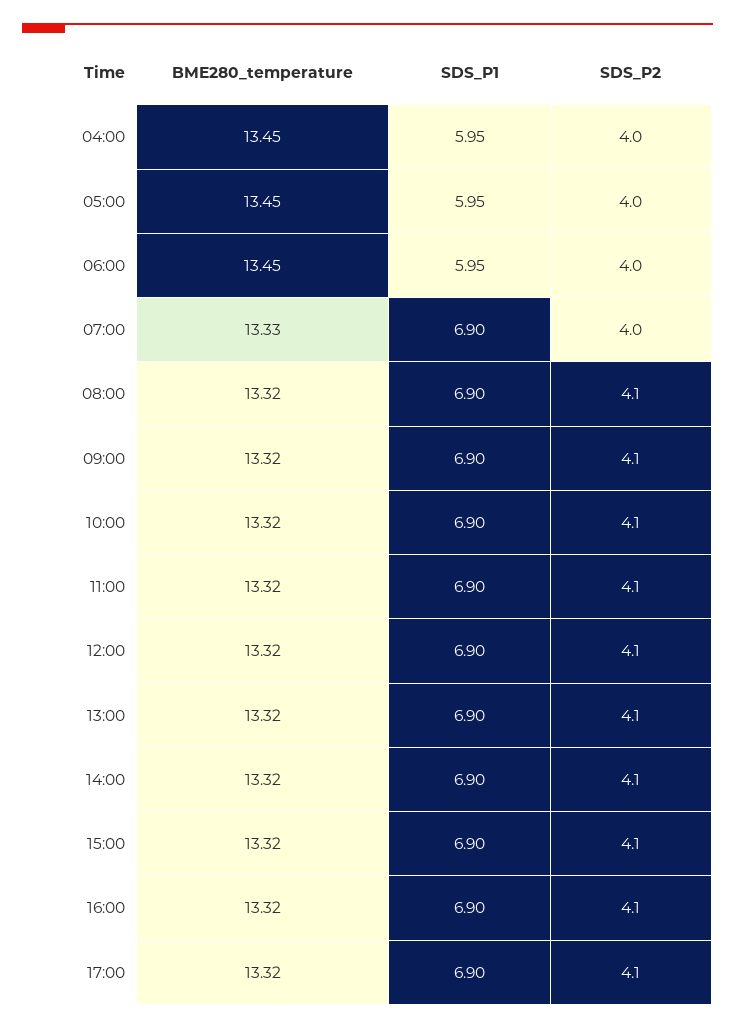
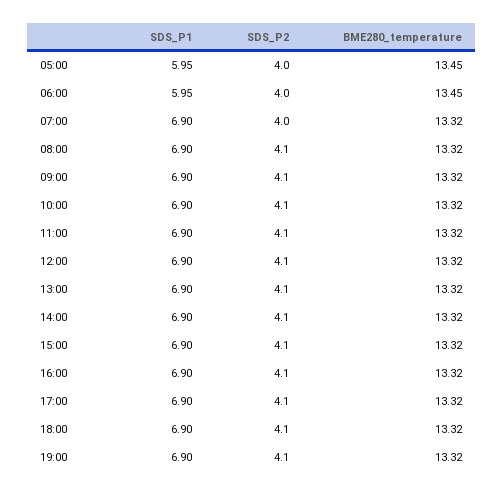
BME280_temperature, 04:00: 13.45 -> none
SDS_P1, 04:00: 5.95 -> none
SDS_P2, 04:00: 4 -> none
BME280_temperature, 07:00: 13.33 -> 13.32
SDS_P1, 18:00: none -> 6.9
SDS_P2, 18:00: none -> 4.1
BME280_temperature, 18:00: none -> 13.32
SDS_P1, 19:00: none -> 6.9
SDS_P2, 19:00: none -> 4.1
BME280_temperature, 19:00: none -> 13.32

